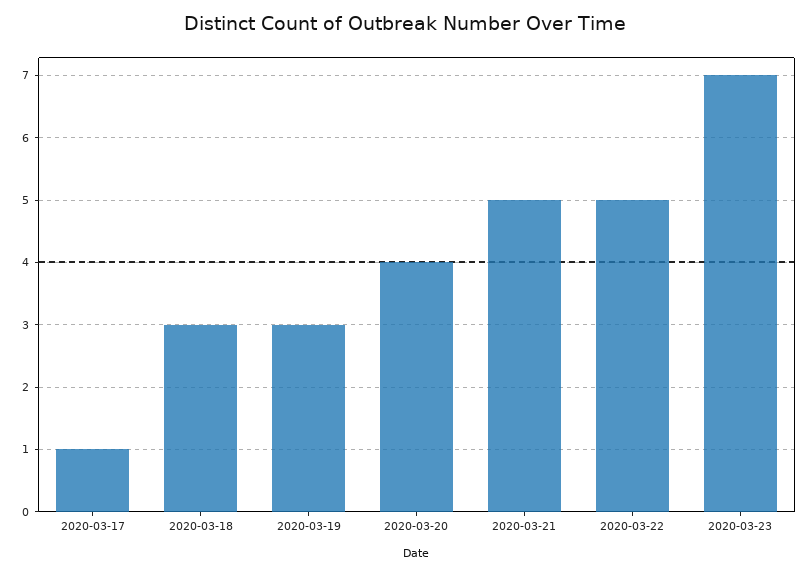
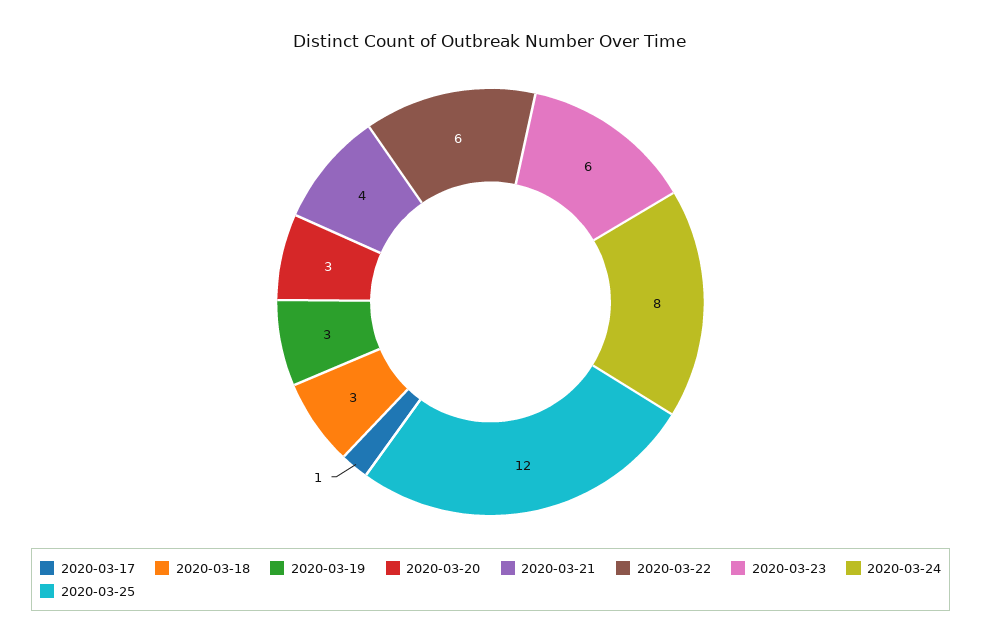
2020-03-20: 4 -> 3
2020-03-21: 5 -> 4
2020-03-22: 5 -> 6
2020-03-23: 7 -> 6
2020-03-24: none -> 8
2020-03-25: none -> 12

